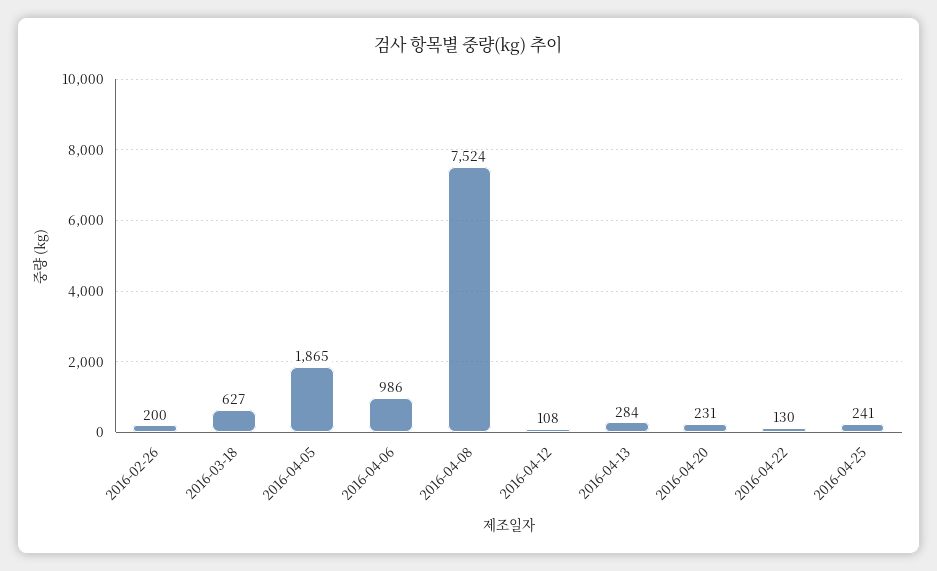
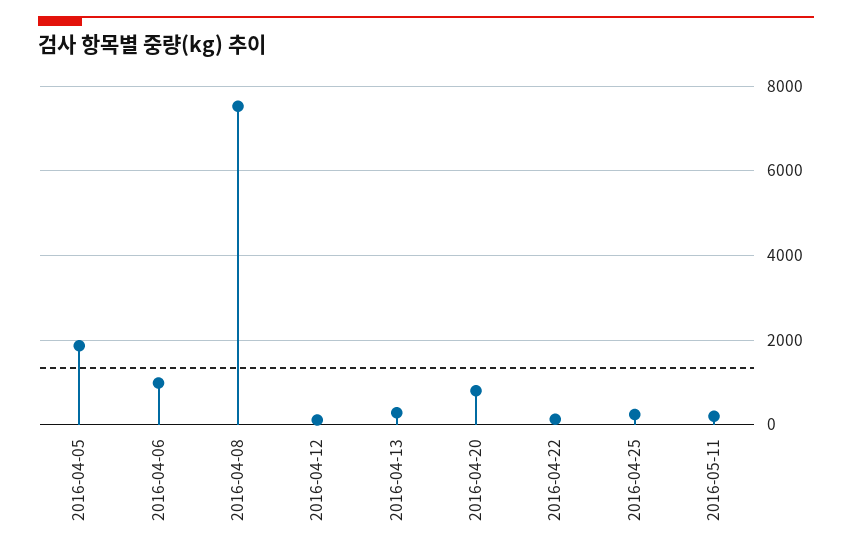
2016-02-26: 200 -> none
2016-03-18: 627 -> none
2016-04-20: 231 -> 800
2016-05-11: none -> 200

